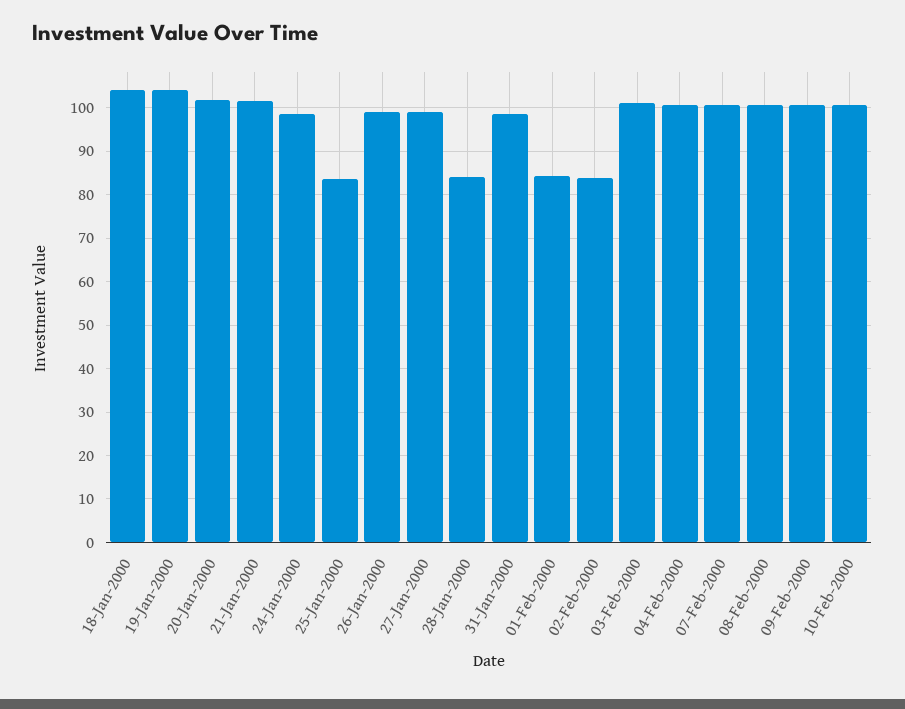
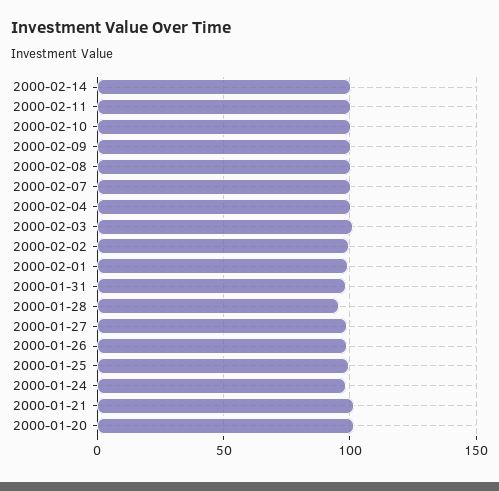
18-Jan-2000: 104 -> none
19-Jan-2000: 104 -> none
25-Jan-2000: 84 -> 100
28-Jan-2000: 84 -> 95
01-Feb-2000: 84 -> 100
02-Feb-2000: 84 -> 100
2000-02-14: none -> 100
2000-02-11: none -> 100

